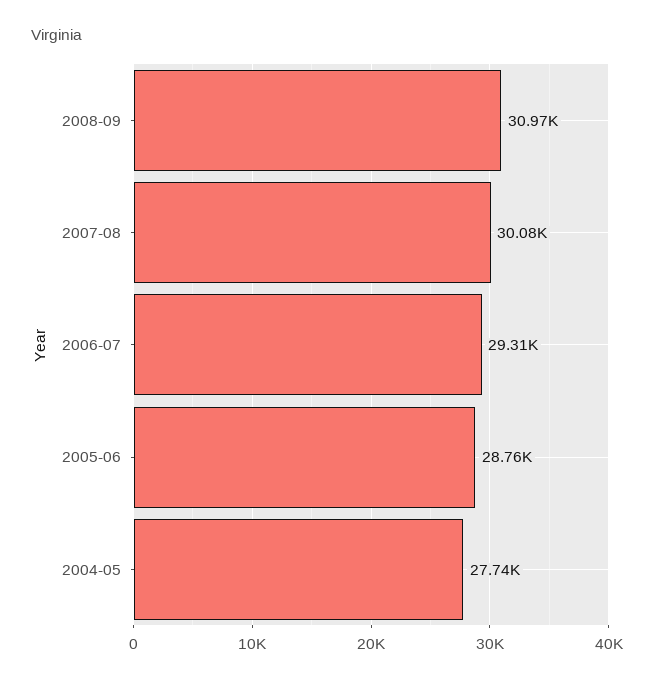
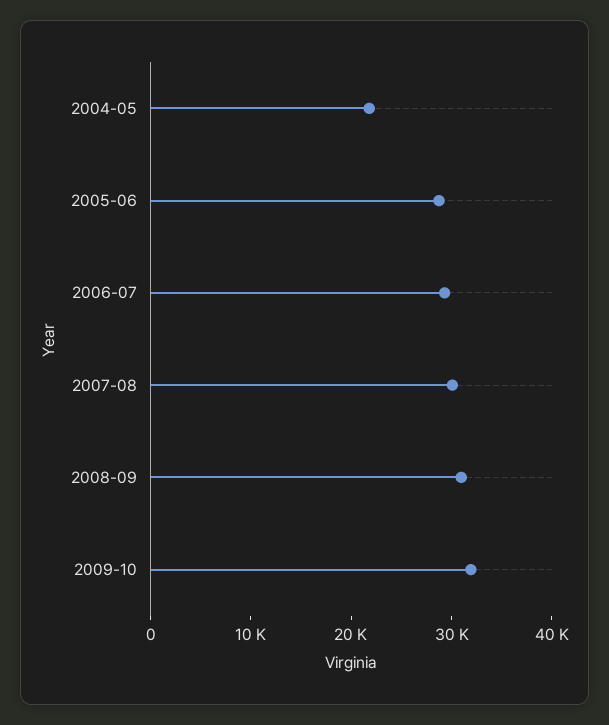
2004-05: 27740 -> 22000
2009-10: none -> 32000

